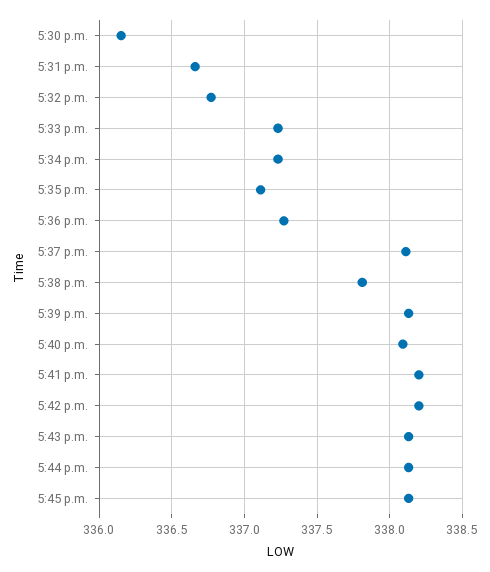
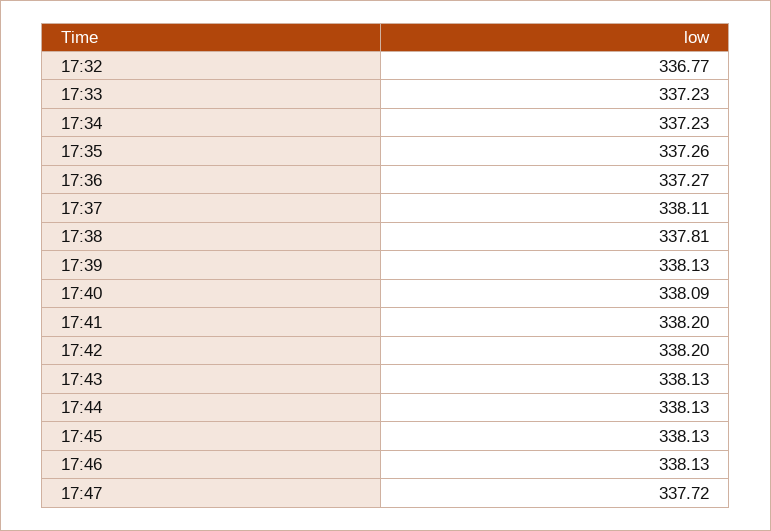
5:30 p.m.: 336.15 -> none
5:31 p.m.: 336.65 -> none
5:35 p.m.: 337.1 -> 337.26
17:46: none -> 338.13
17:47: none -> 337.72

